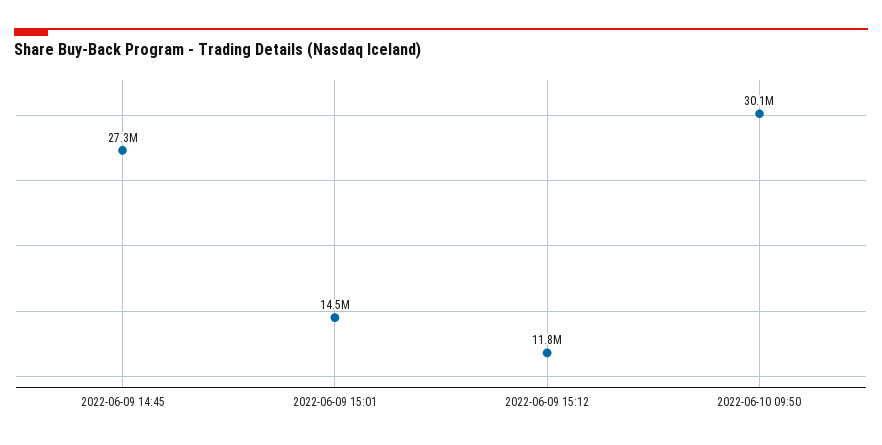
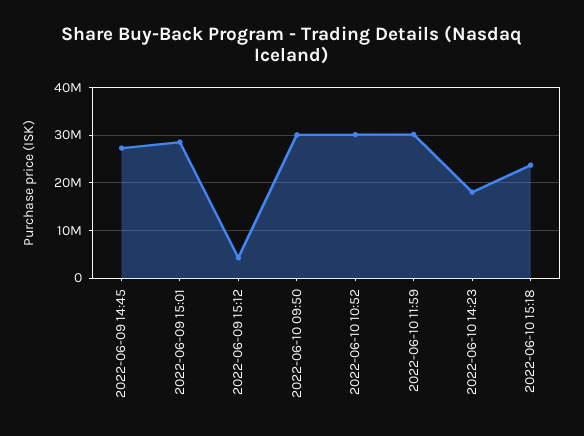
2022-06-09 15:01: 14500000 -> 28000000
2022-06-09 15:12: 11800000 -> 4000000
2022-06-10 10:52: none -> 30000000
2022-06-10 11:59: none -> 30000000
2022-06-10 14:23: none -> 18000000
2022-06-10 15:18: none -> 24000000

